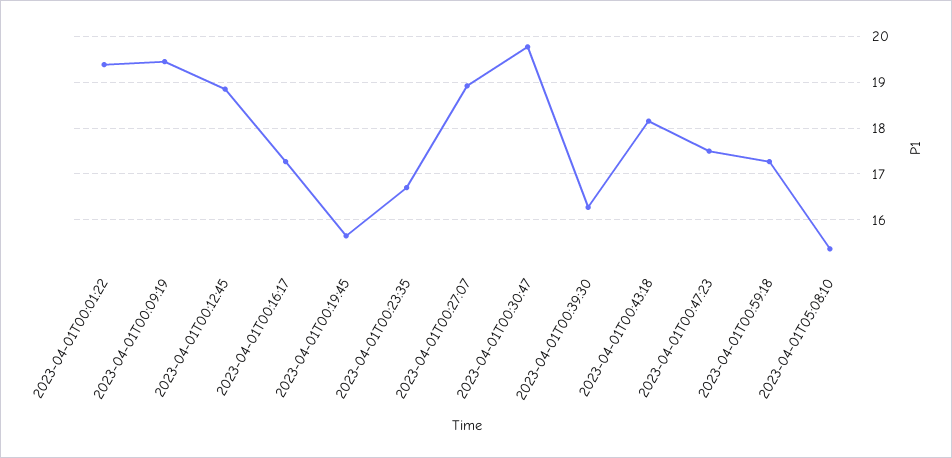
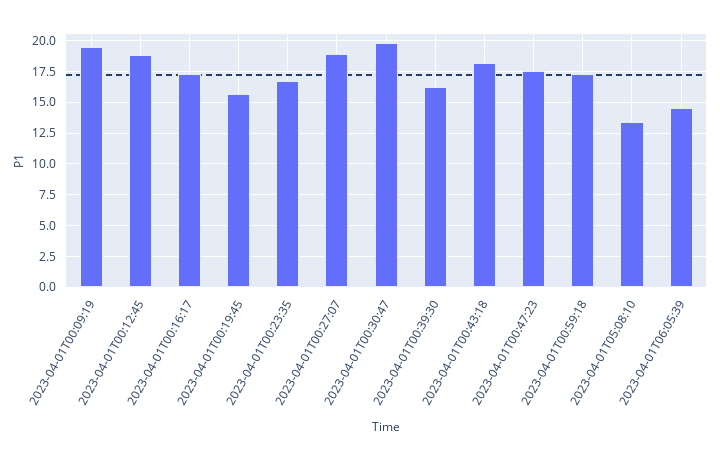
2023-04-01T00:01:22: 19.4 -> none
2023-04-01T05:08:10: 15.4 -> 13.5
2023-04-01T06:05:39: none -> 14.5

